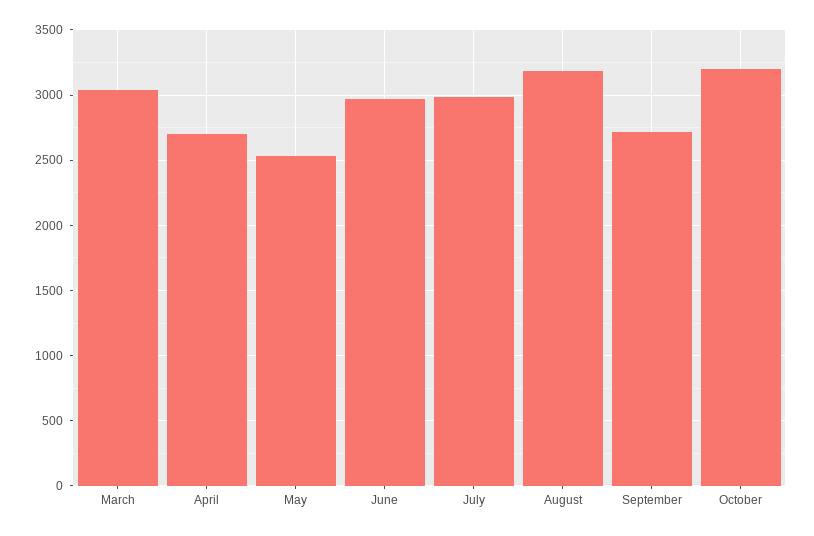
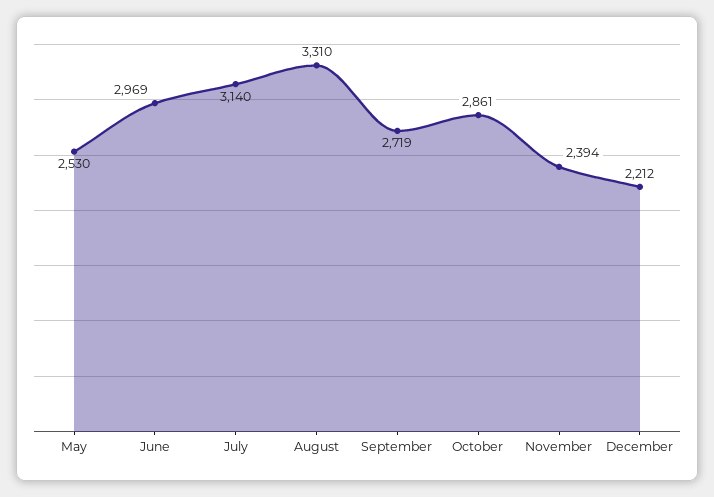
March: 3050 -> none
April: 2700 -> none
July: 3000 -> 3140
August: 3200 -> 3310
October: 3200 -> 2861
November: none -> 2394
December: none -> 2212

